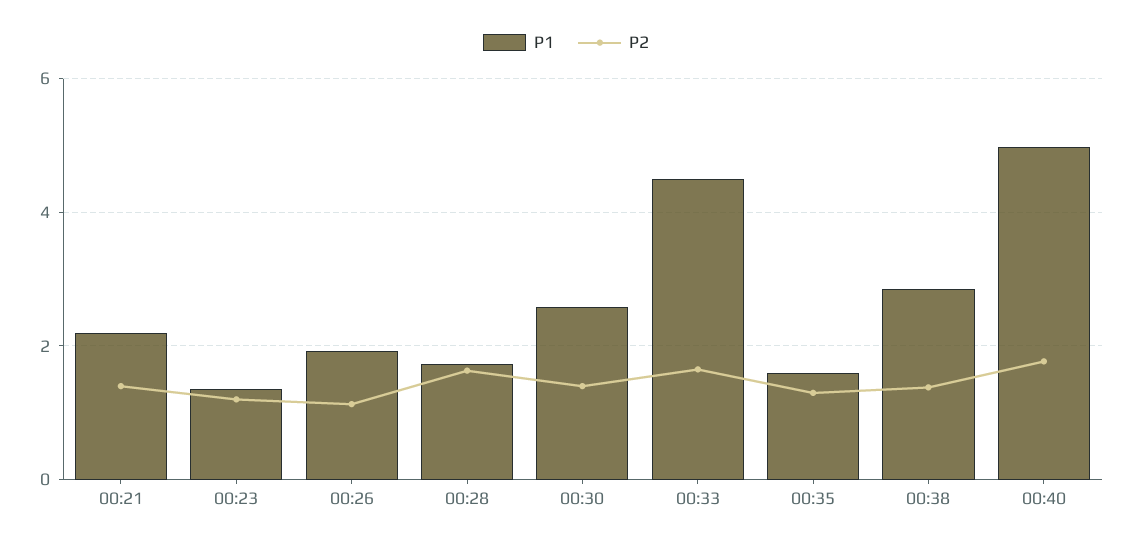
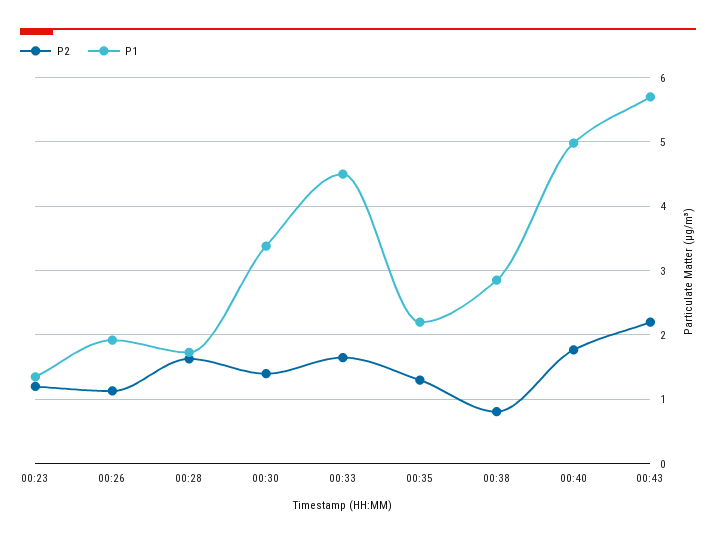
P1, 00:21: 2.2 -> none
P2, 00:21: 1.4 -> none
P1, 00:30: 2.6 -> 3.4
P1, 00:35: 1.6 -> 2.2
P2, 00:38: 1.4 -> 0.8
P2, 00:43: none -> 2.2
P1, 00:43: none -> 5.7

